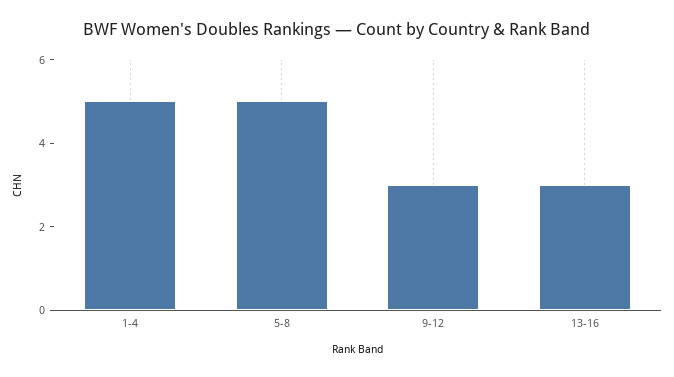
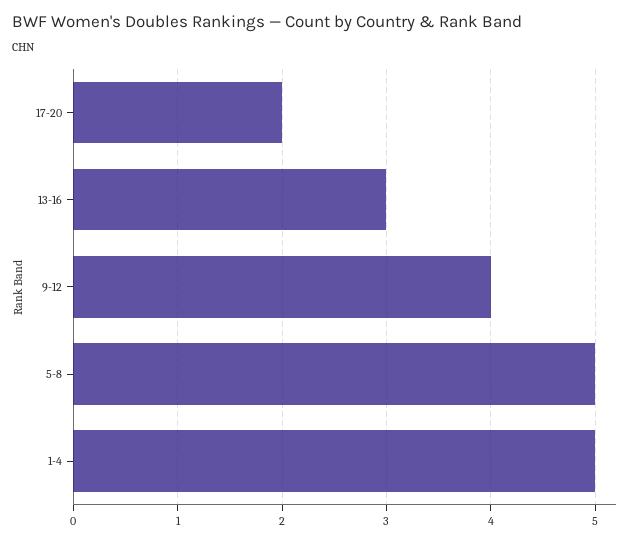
9-12: 3 -> 4
17-20: none -> 2

